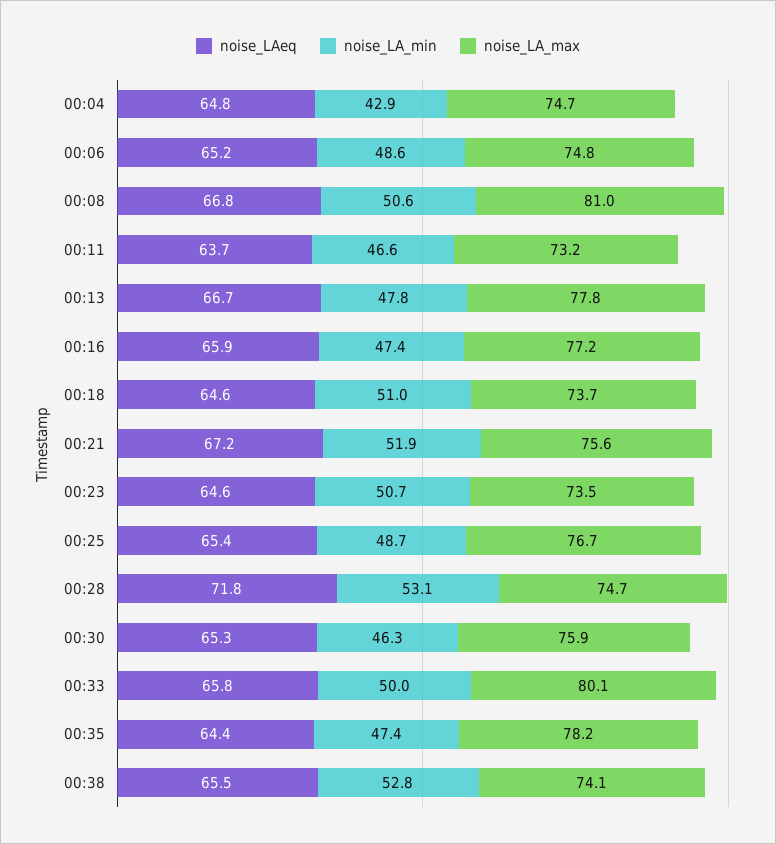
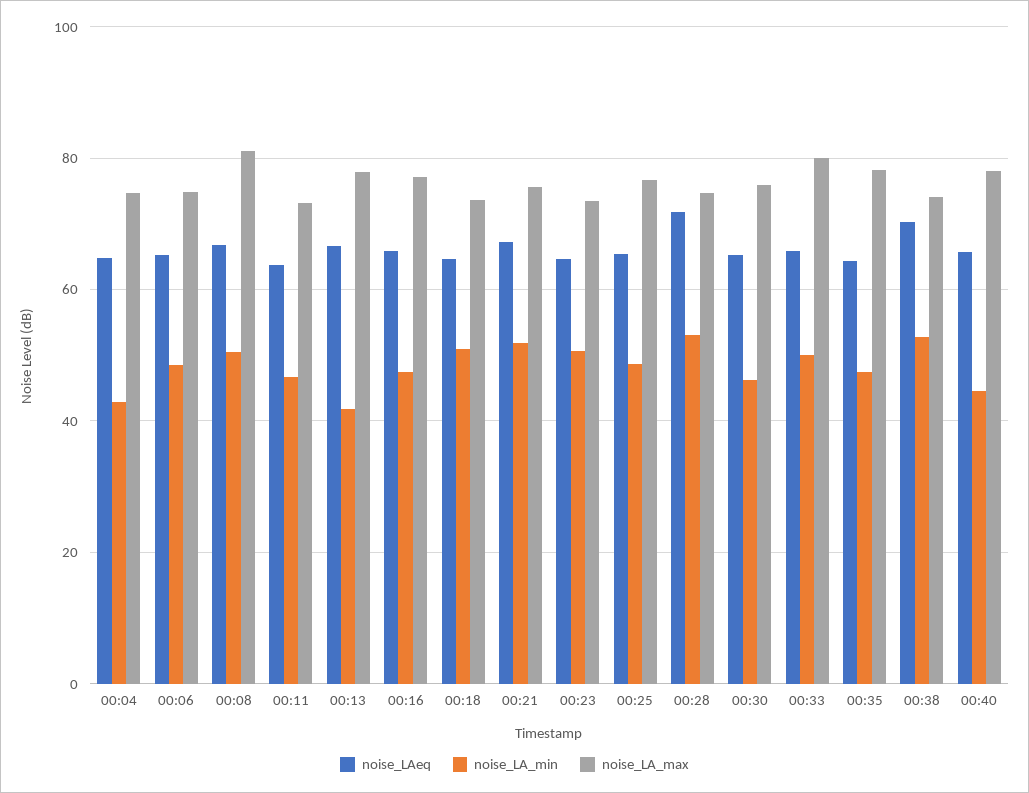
noise_LA_min, 00:13: 47.8 -> 42
noise_LAeq, 00:38: 65.5 -> 70
noise_LAeq, 00:40: none -> 66
noise_LA_min, 00:40: none -> 44
noise_LA_max, 00:40: none -> 78

